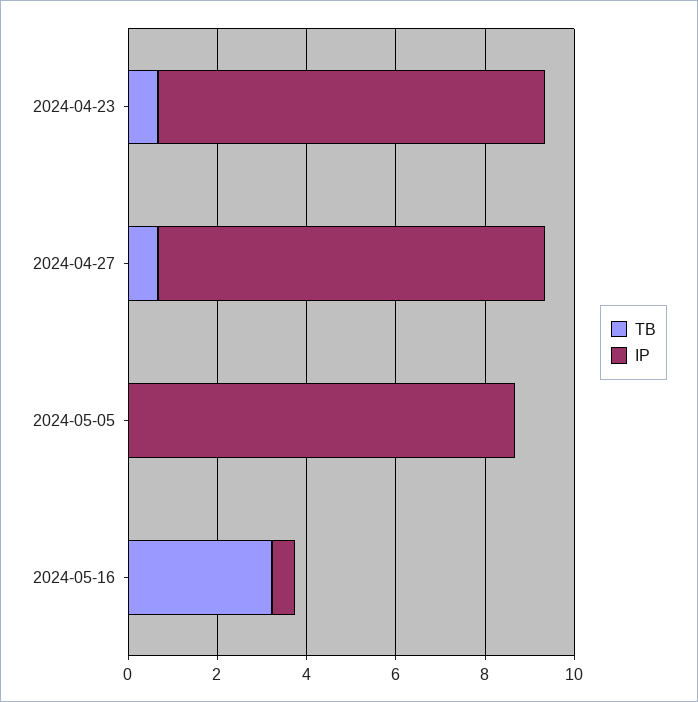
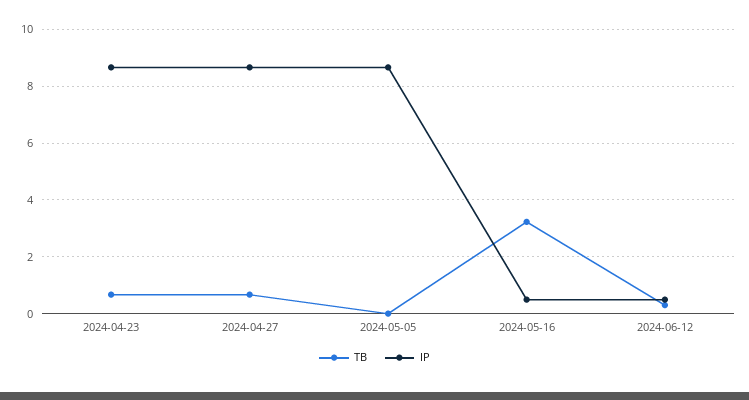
TB, 2024-06-12: none -> 0.25
IP, 2024-06-12: none -> 0.5

